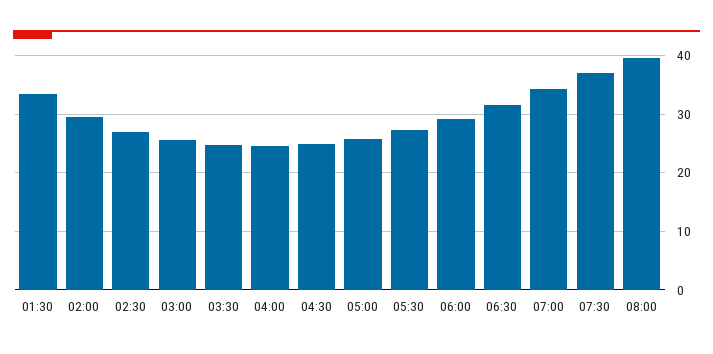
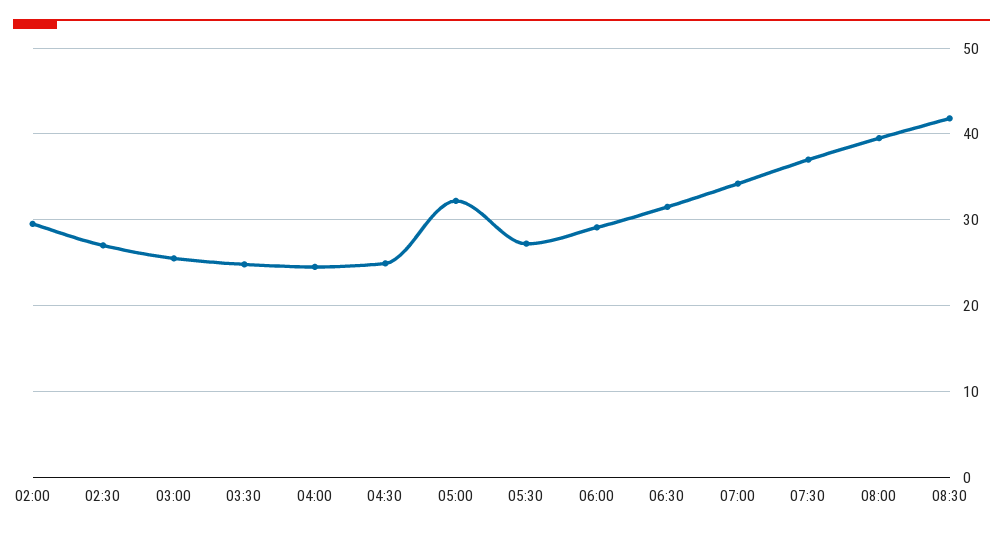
01:30: 34 -> none
05:00: 26 -> 32
08:30: none -> 42

